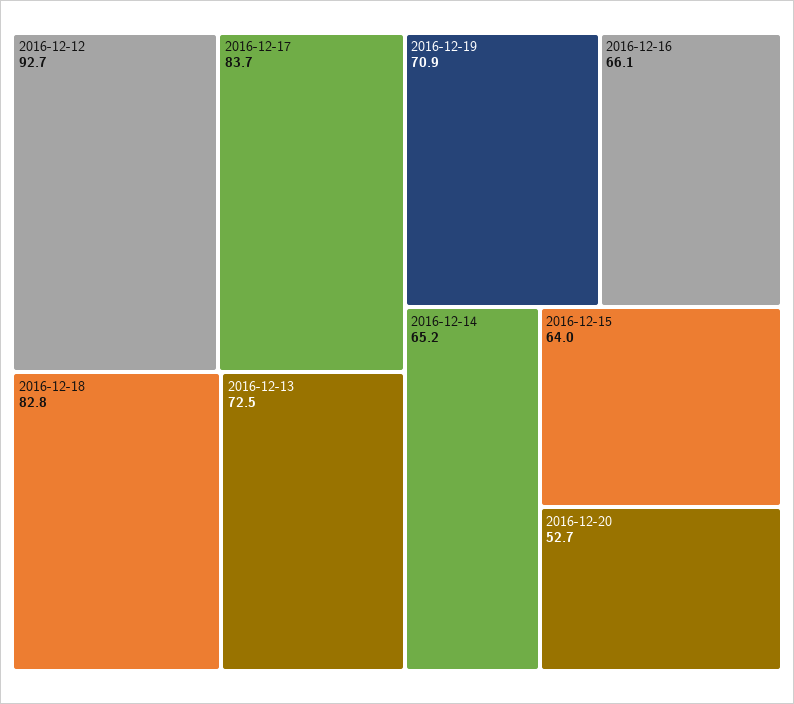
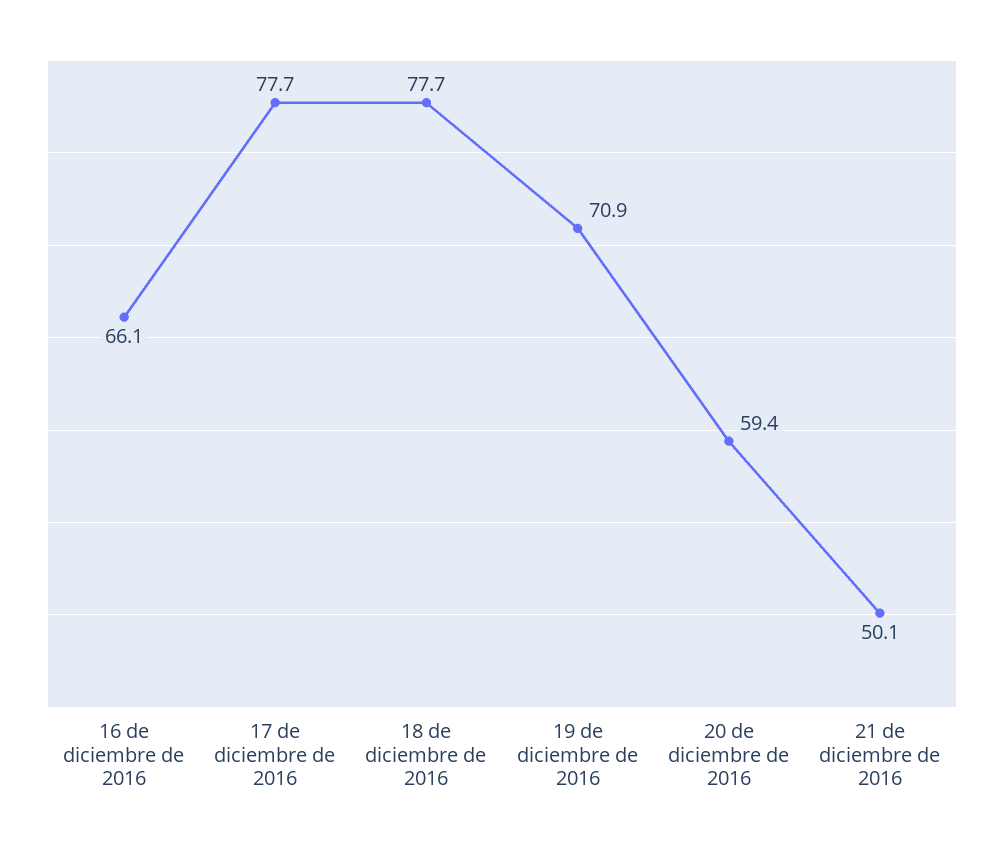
2016-12-12: 92.7 -> none
2016-12-17: 83.7 -> 77.7
2016-12-18: 82.8 -> 77.7
2016-12-13: 72.5 -> none
2016-12-14: 65.2 -> none
2016-12-15: 64 -> none
2016-12-20: 52.7 -> 59.4
21 de diciembre de 2016: none -> 50.1

